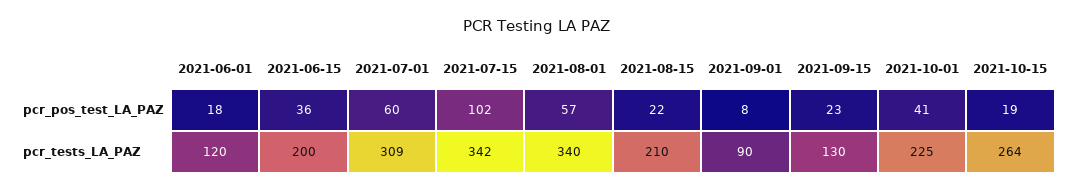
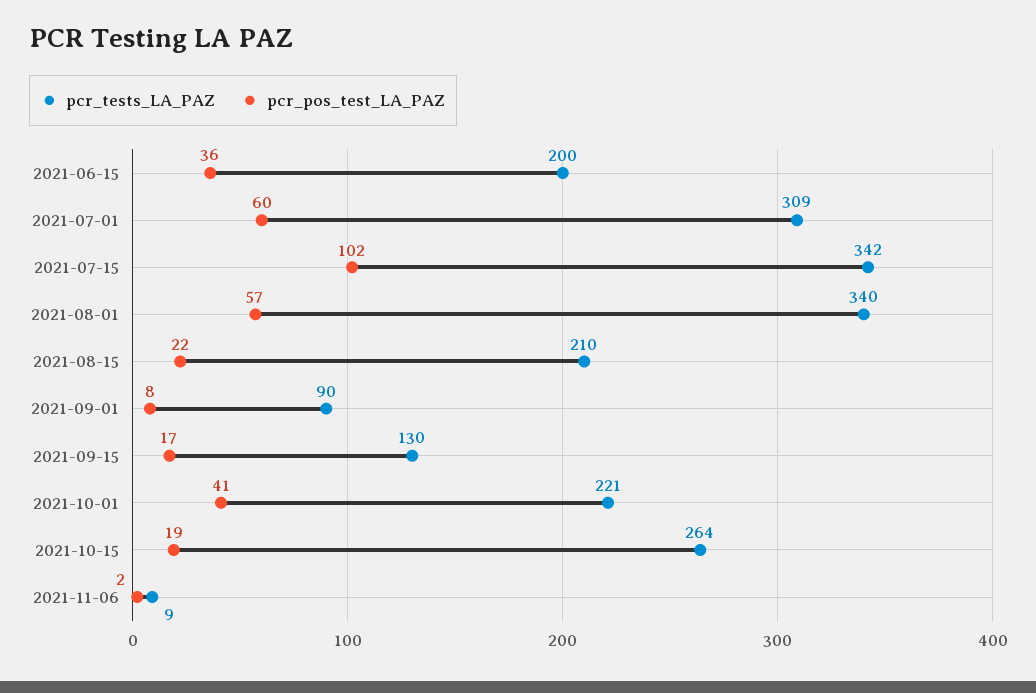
pcr_pos_test_LA_PAZ, 2021-06-01: 18 -> none
pcr_pos_test_LA_PAZ, 2021-09-15: 23 -> 17
pcr_tests_LA_PAZ, 2021-06-01: 120 -> none
pcr_tests_LA_PAZ, 2021-10-01: 225 -> 221
pcr_tests_LA_PAZ, 2021-11-06: none -> 9
pcr_pos_test_LA_PAZ, 2021-11-06: none -> 2

